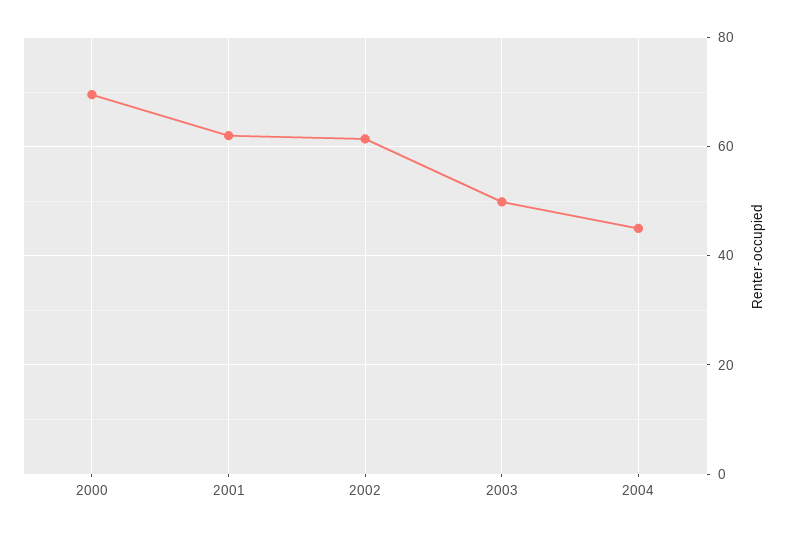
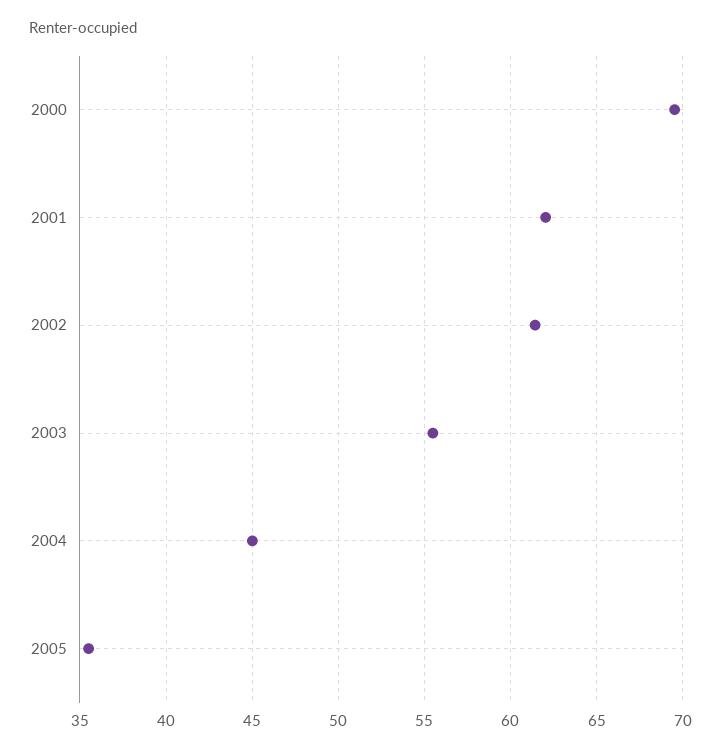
2003: 50 -> 55.5
2005: none -> 35.5

